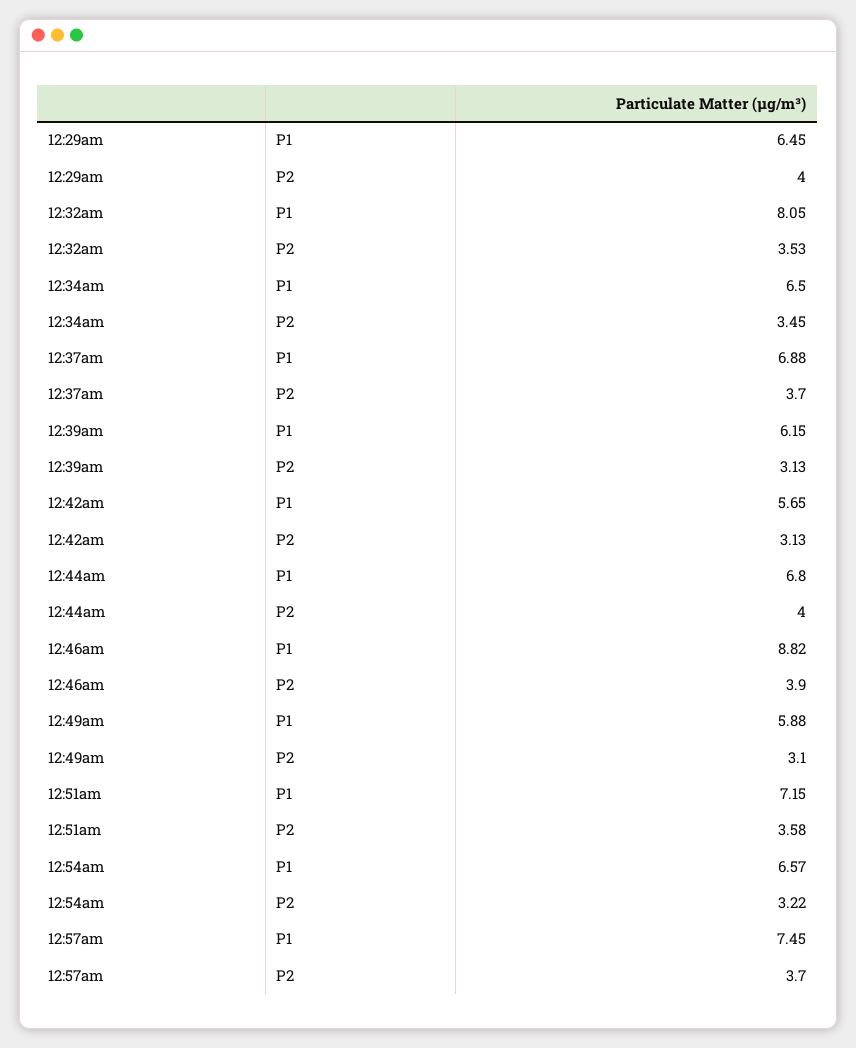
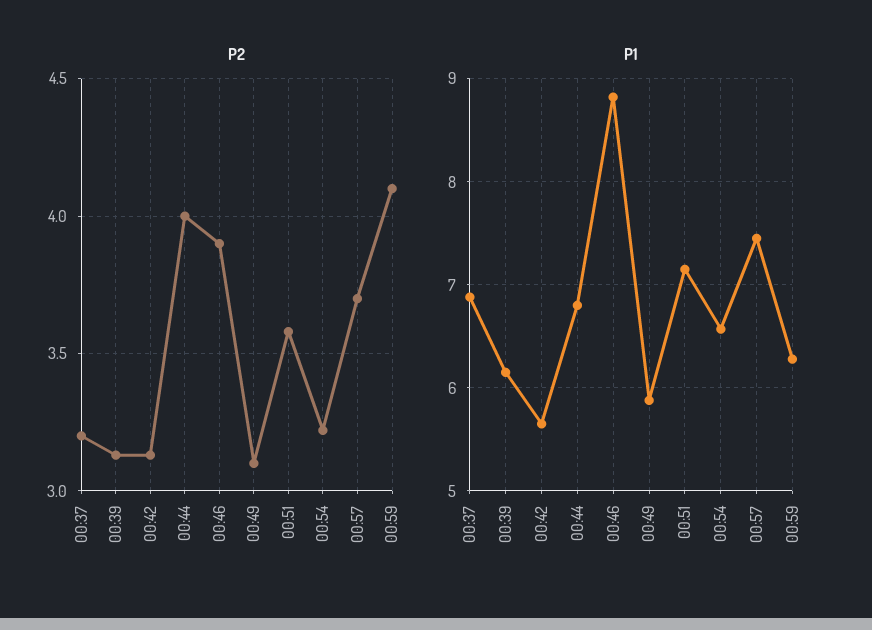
P1, 12:29am: 6.45 -> none
P2, 12:29am: 4 -> none
P1, 12:32am: 8.05 -> none
P2, 12:32am: 3.53 -> none
P1, 12:34am: 6.5 -> none
P2, 12:34am: 3.45 -> none
P2, 12:37am: 3.7 -> 3.2
P2, 00:59: none -> 4.1
P1, 00:59: none -> 6.3

